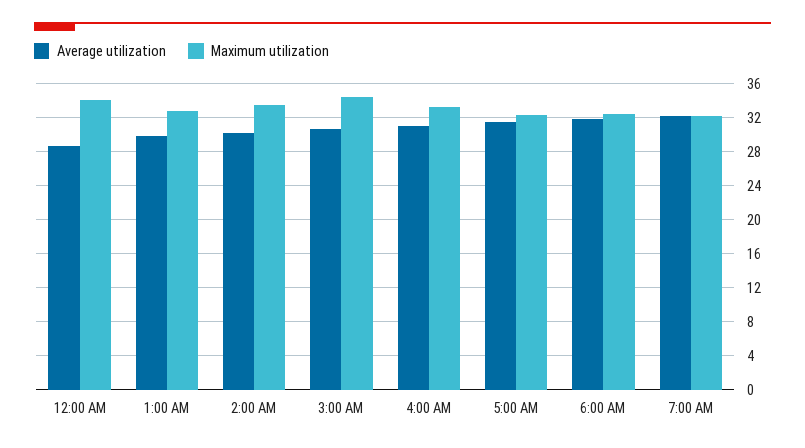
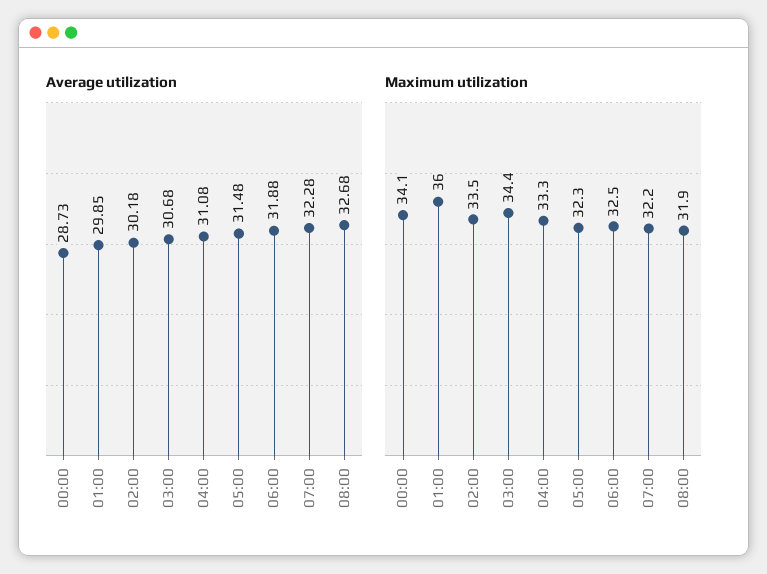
Maximum utilization, 1:00 AM: 33 -> 36
Average utilization, 08:00: none -> 32.68
Maximum utilization, 08:00: none -> 31.9

